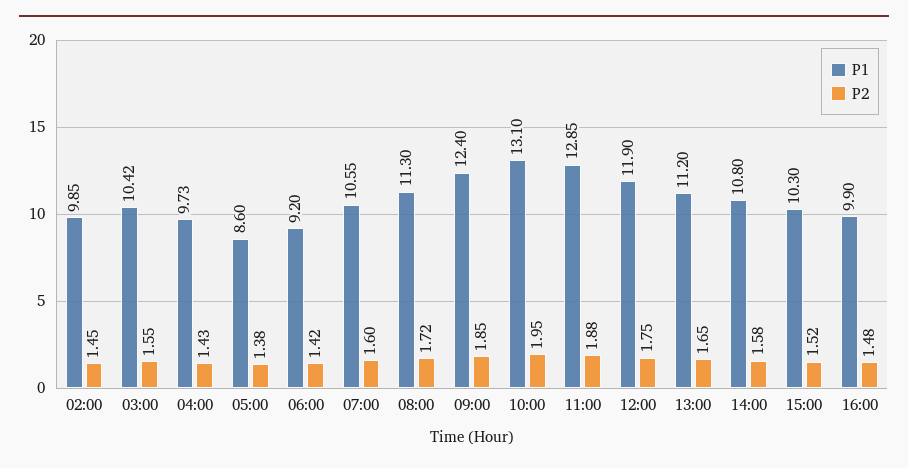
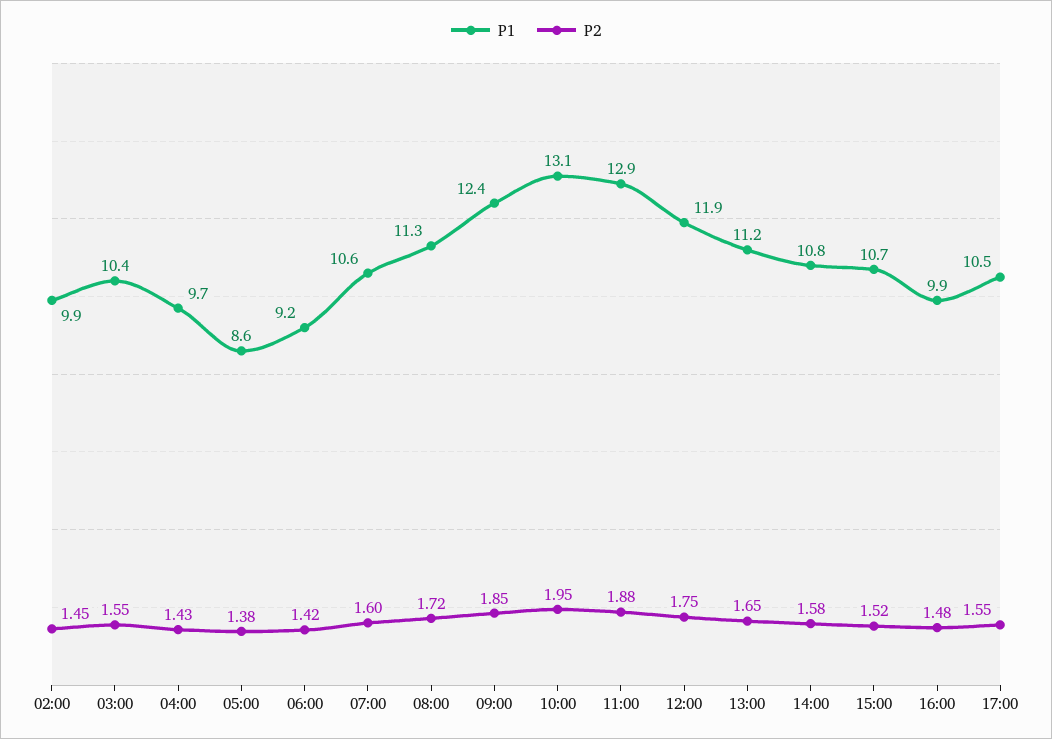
P1, 15:00: 10.3 -> 10.7
P1, 17:00: none -> 10.5
P2, 17:00: none -> 1.55

